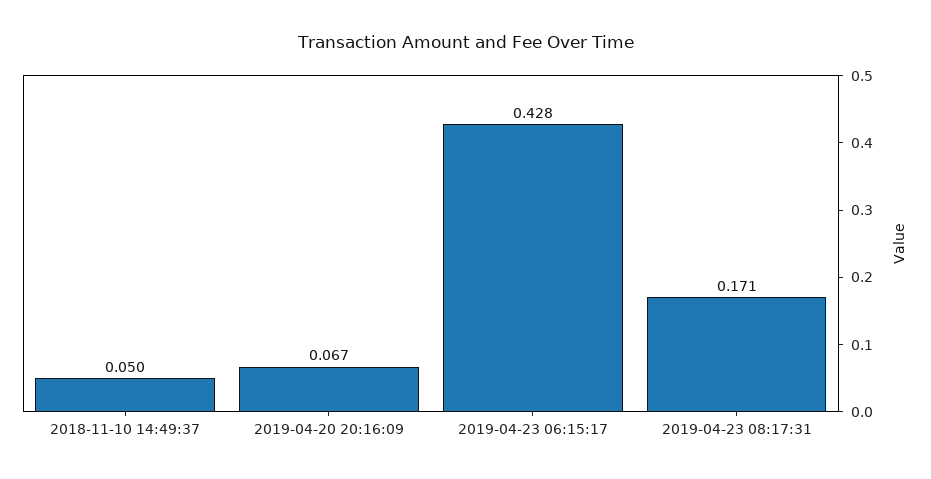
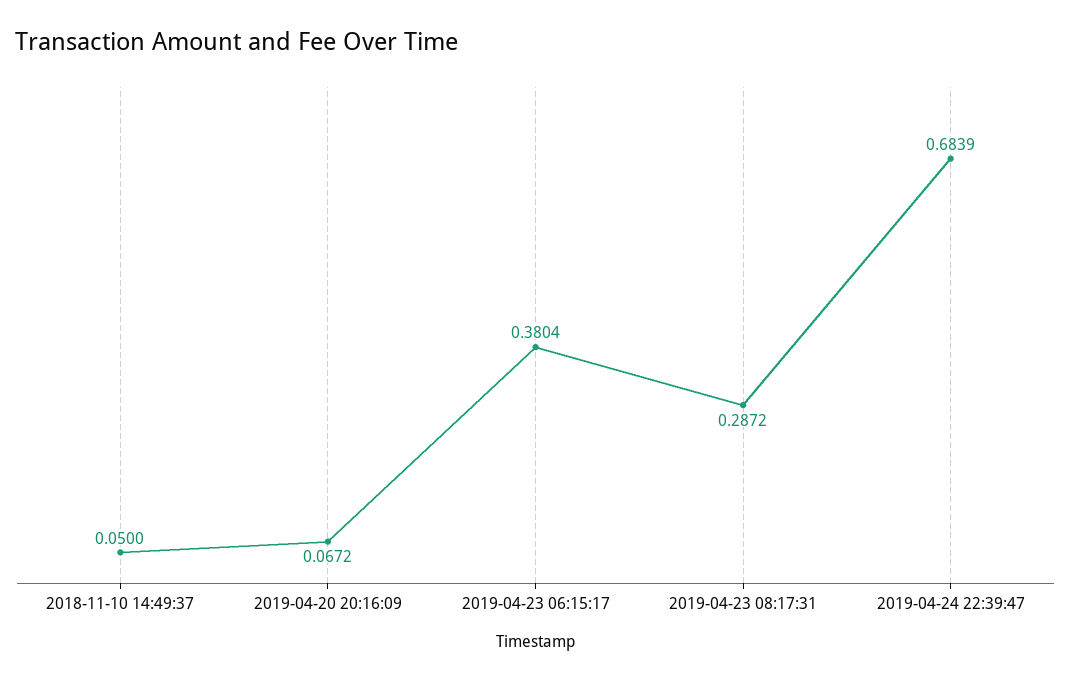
2019-04-23 06:15:17: 0.428 -> 0.3804
2019-04-23 08:17:31: 0.171 -> 0.2872
2019-04-24 22:39:47: none -> 0.6839

